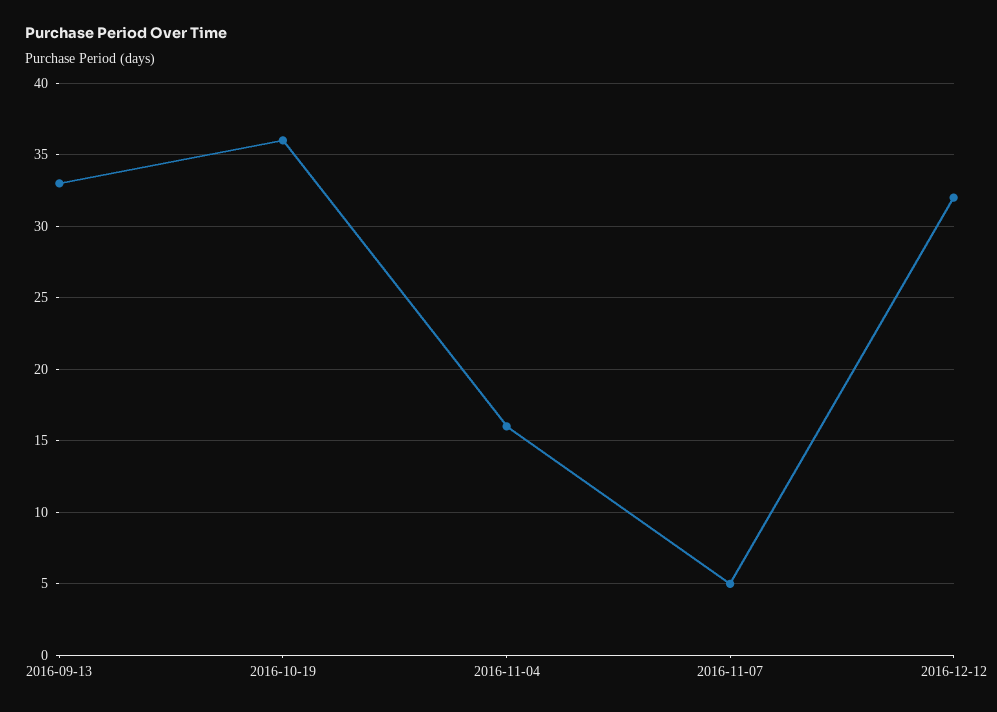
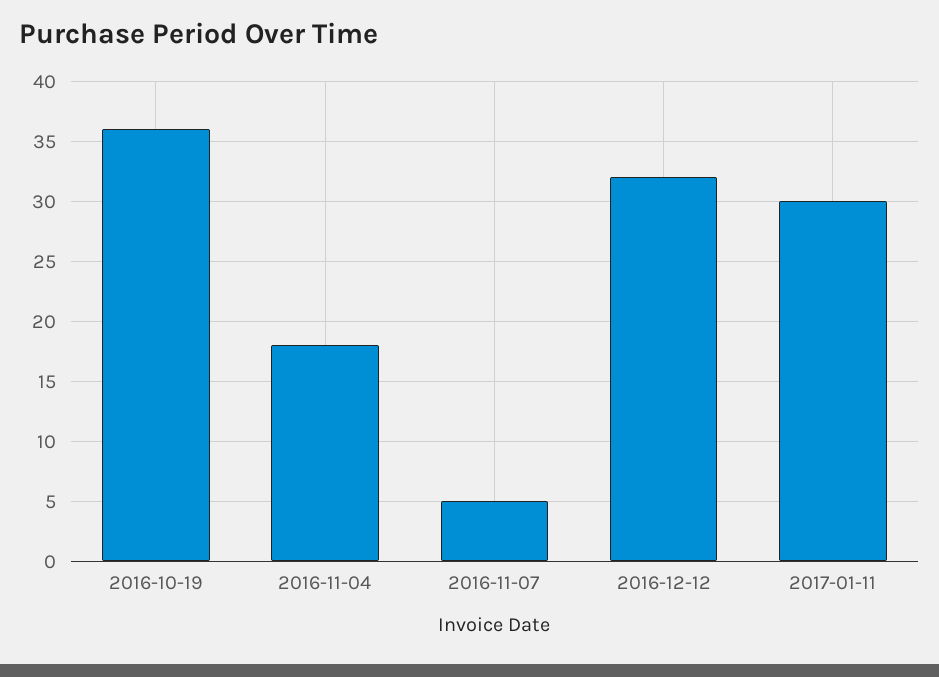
2016-09-13: 33 -> none
2016-11-04: 16 -> 18
2017-01-11: none -> 30

